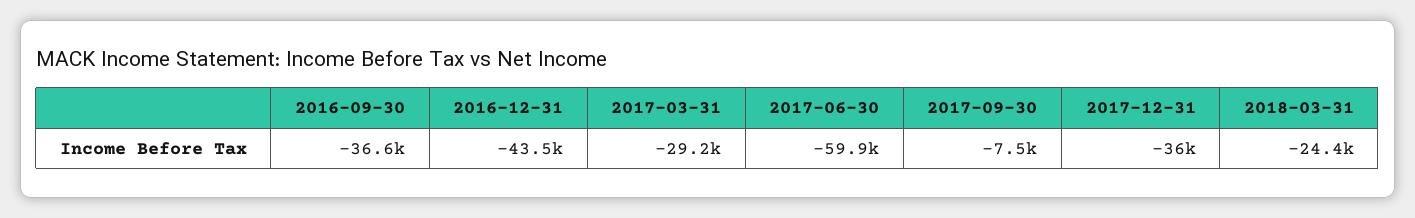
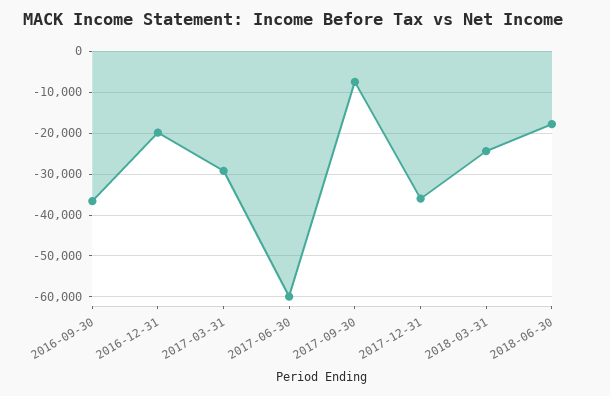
2016-12-31: -43500 -> -20000
2018-06-30: none -> -18000

